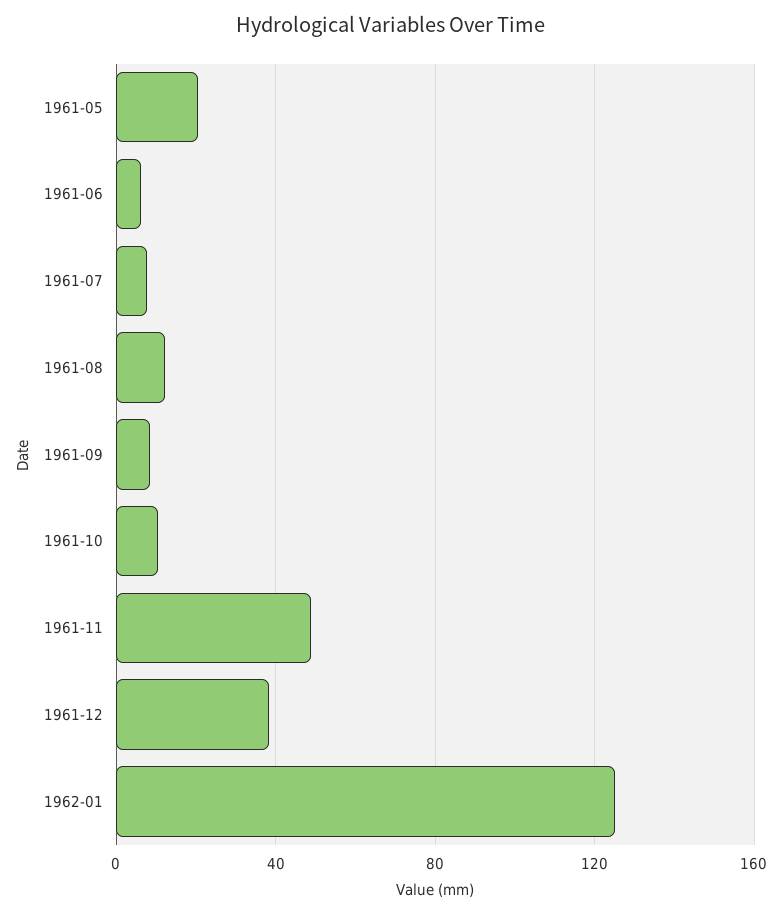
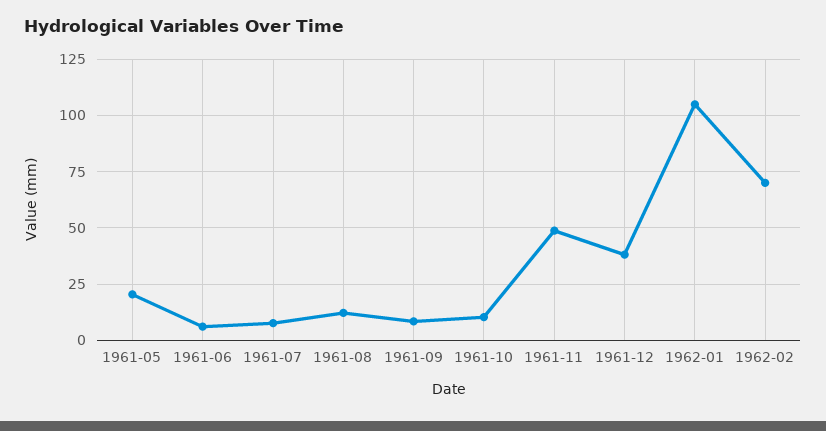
1962-01: 125 -> 105
1962-02: none -> 70

